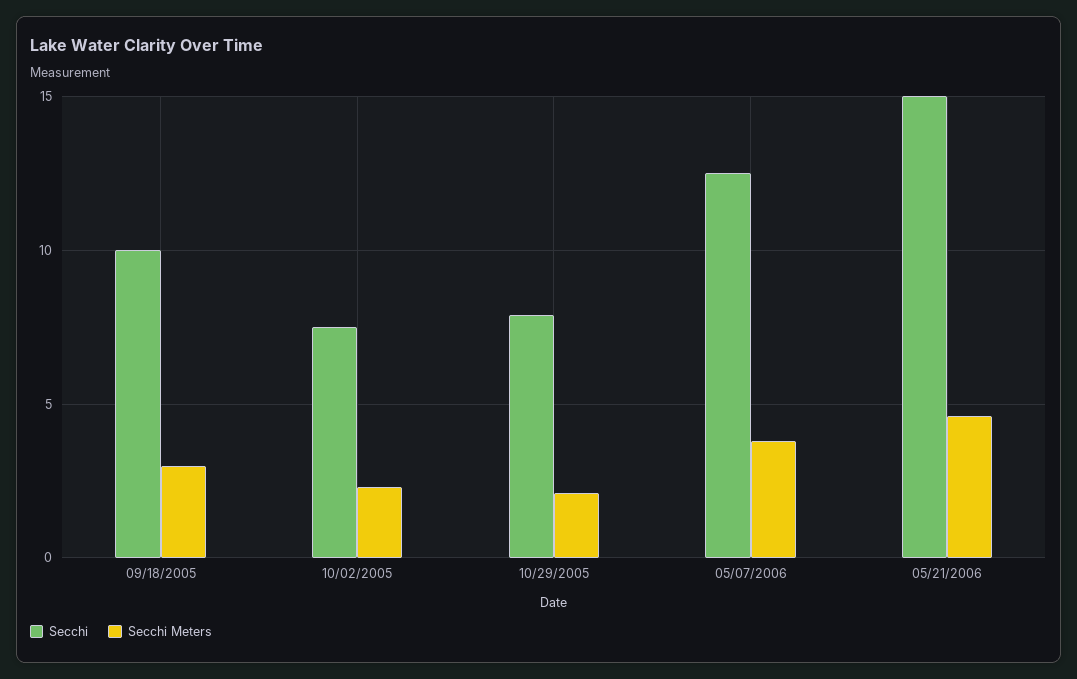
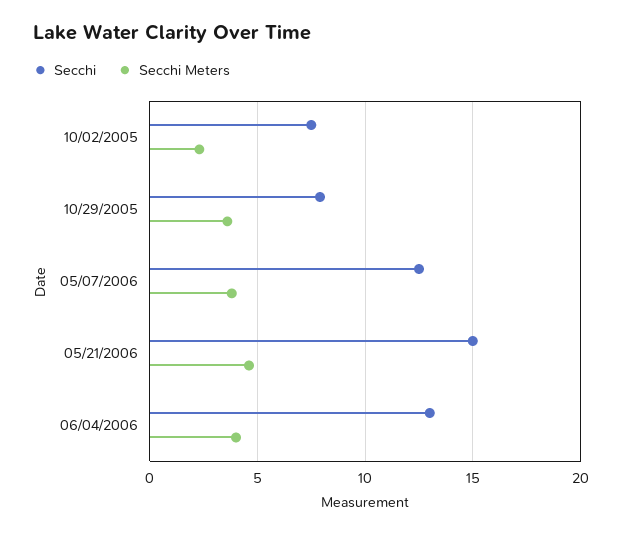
Secchi, 09/18/2005: 10 -> none
Secchi Meters, 09/18/2005: 3 -> none
Secchi Meters, 10/29/2005: 2 -> 3.5
Secchi, 06/04/2006: none -> 13
Secchi Meters, 06/04/2006: none -> 4

